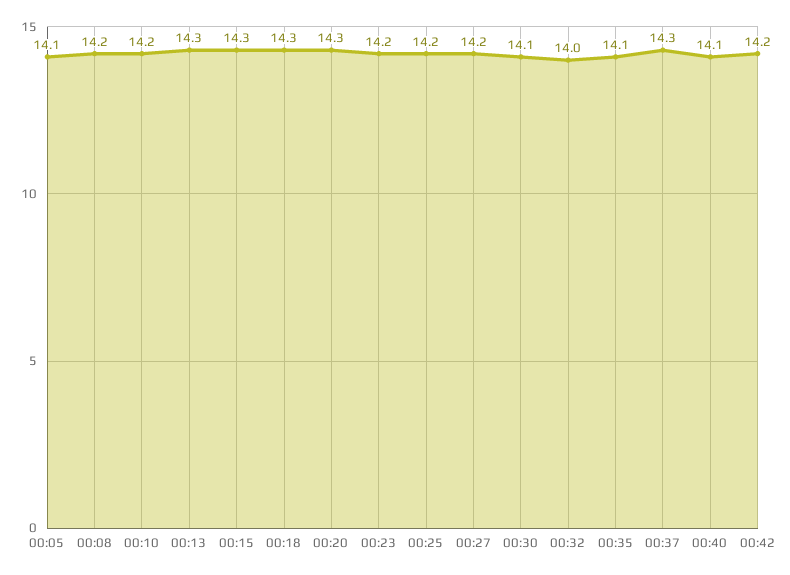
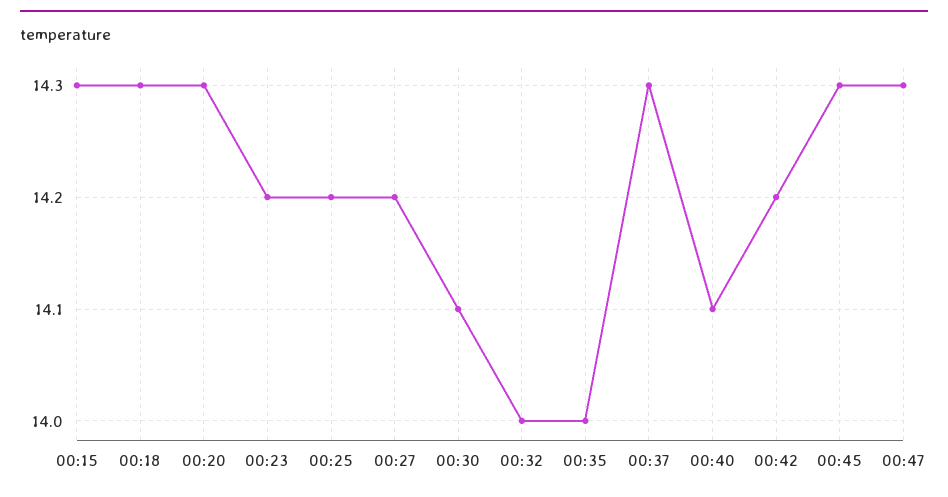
00:05: 14.1 -> none
00:08: 14.2 -> none
00:10: 14.2 -> none
00:13: 14.3 -> none
00:35: 14.1 -> 14
00:45: none -> 14.3
00:47: none -> 14.3

